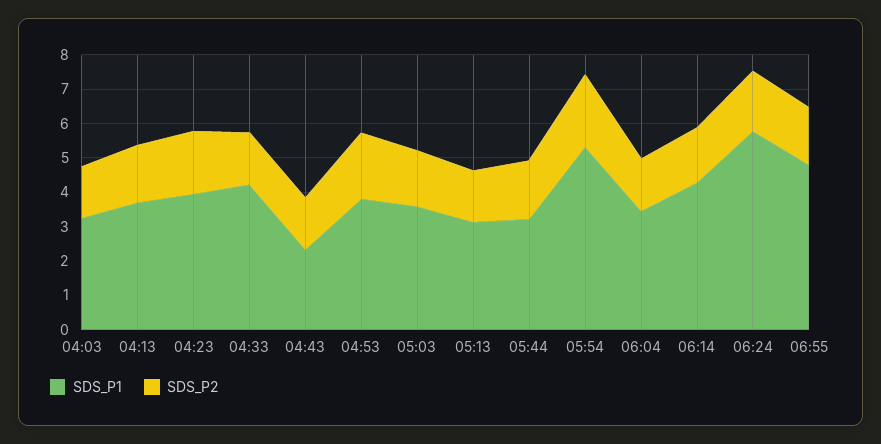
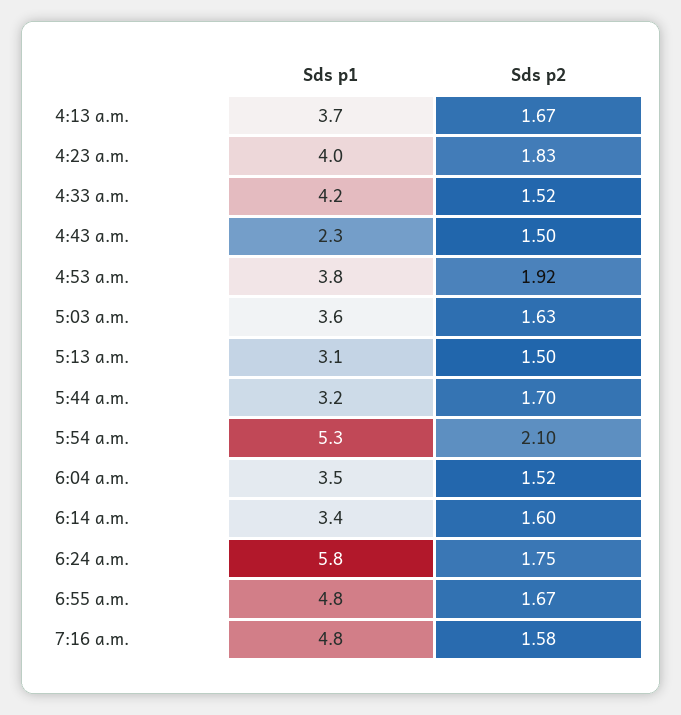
SDS_P1, 04:03: 3.25 -> none
SDS_P2, 04:03: 1.5 -> none
SDS_P1, 06:14: 4.25 -> 3.4
SDS_P1, 7:16 a.m.: none -> 4.8
SDS_P2, 7:16 a.m.: none -> 1.58

